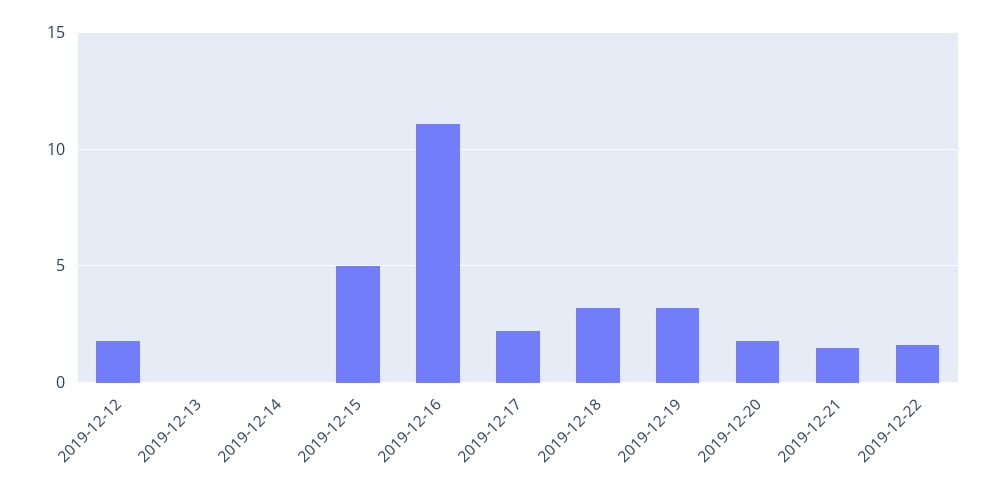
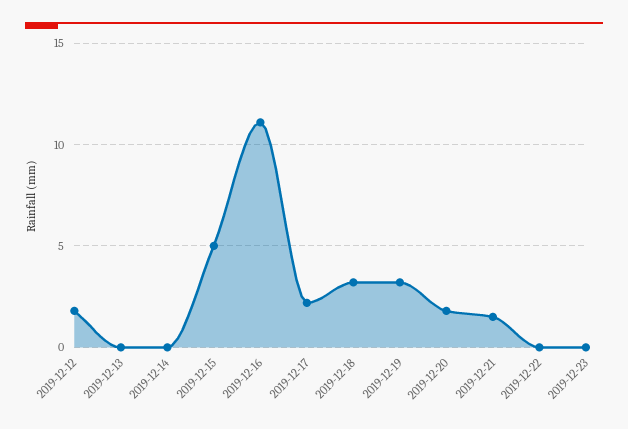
2019-12-22: 1.5 -> 0
2019-12-23: none -> 0

